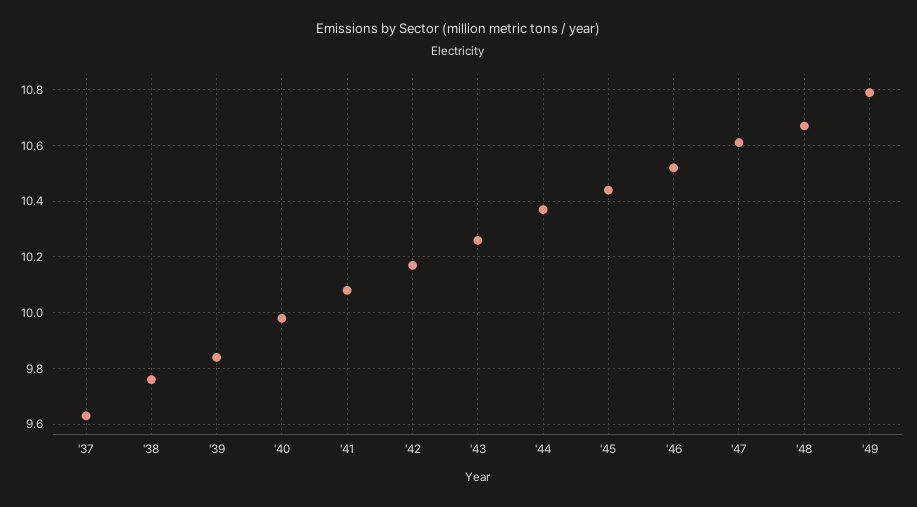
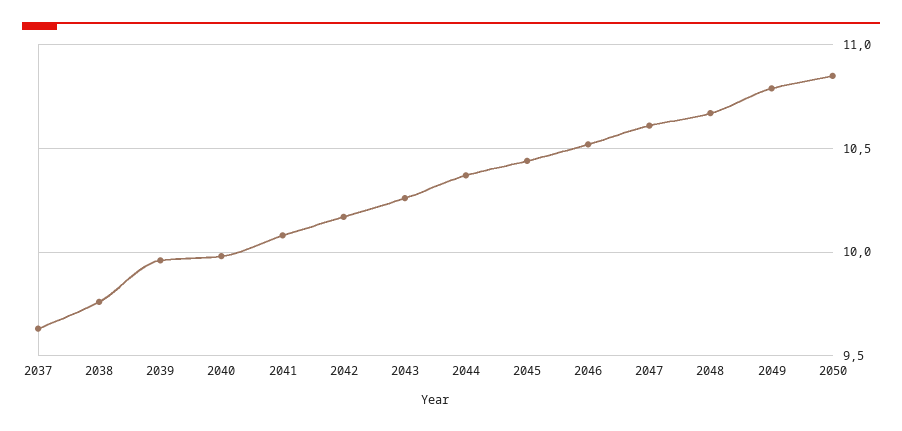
'39: 9.85 -> 9.95
2050: none -> 10.85

